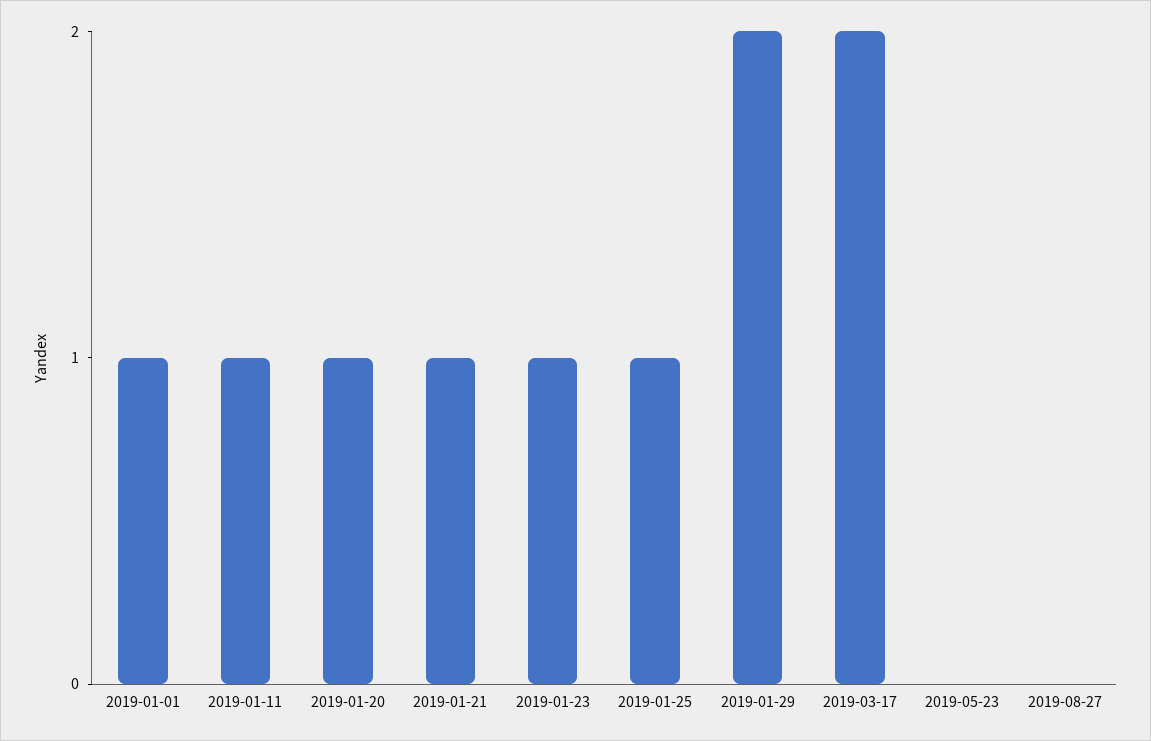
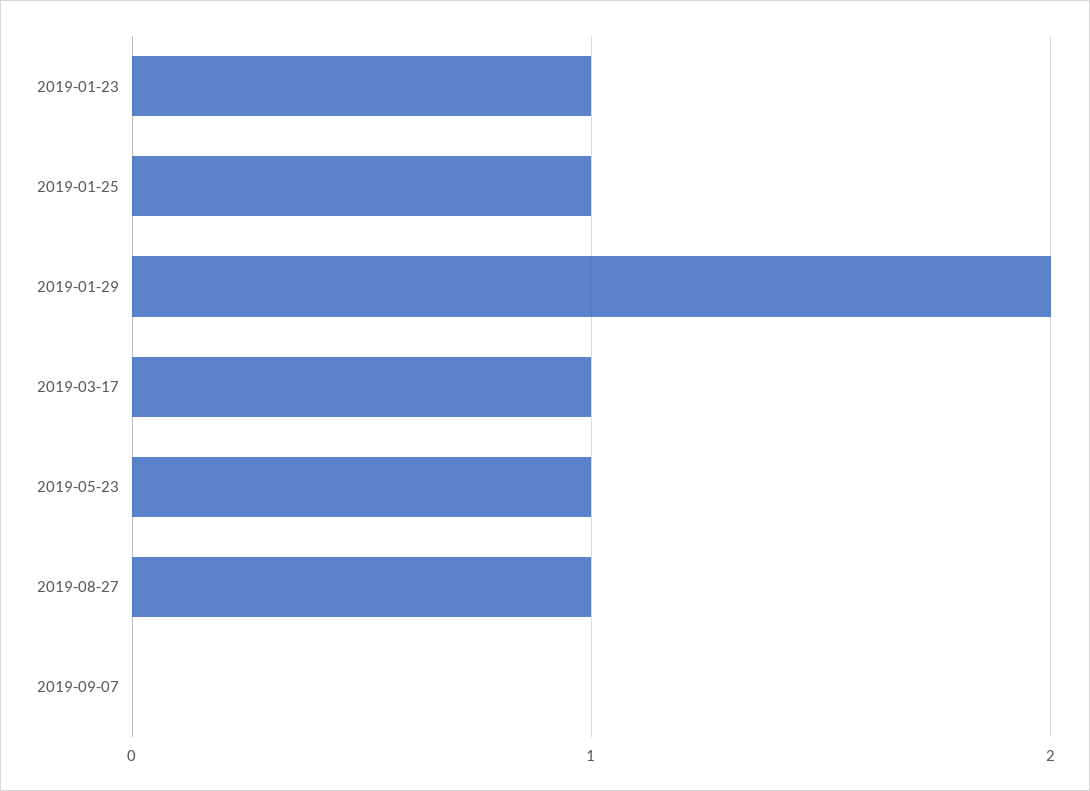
2019-01-01: 1 -> none
2019-01-11: 1 -> none
2019-01-20: 1 -> none
2019-01-21: 1 -> none
2019-03-17: 2 -> 1
2019-05-23: 0 -> 1
2019-08-27: 0 -> 1
2019-09-07: none -> 0

